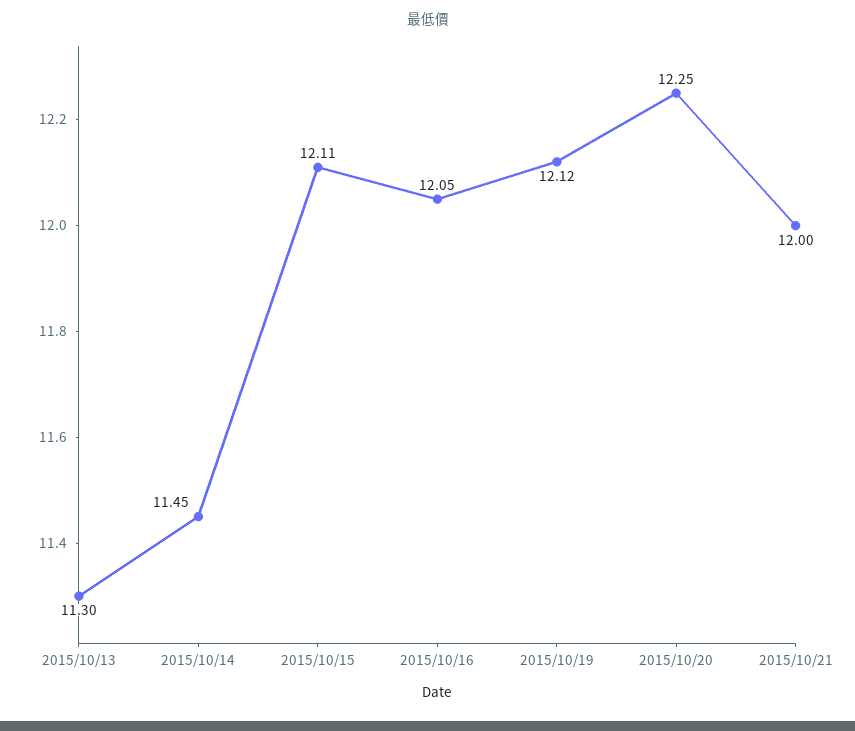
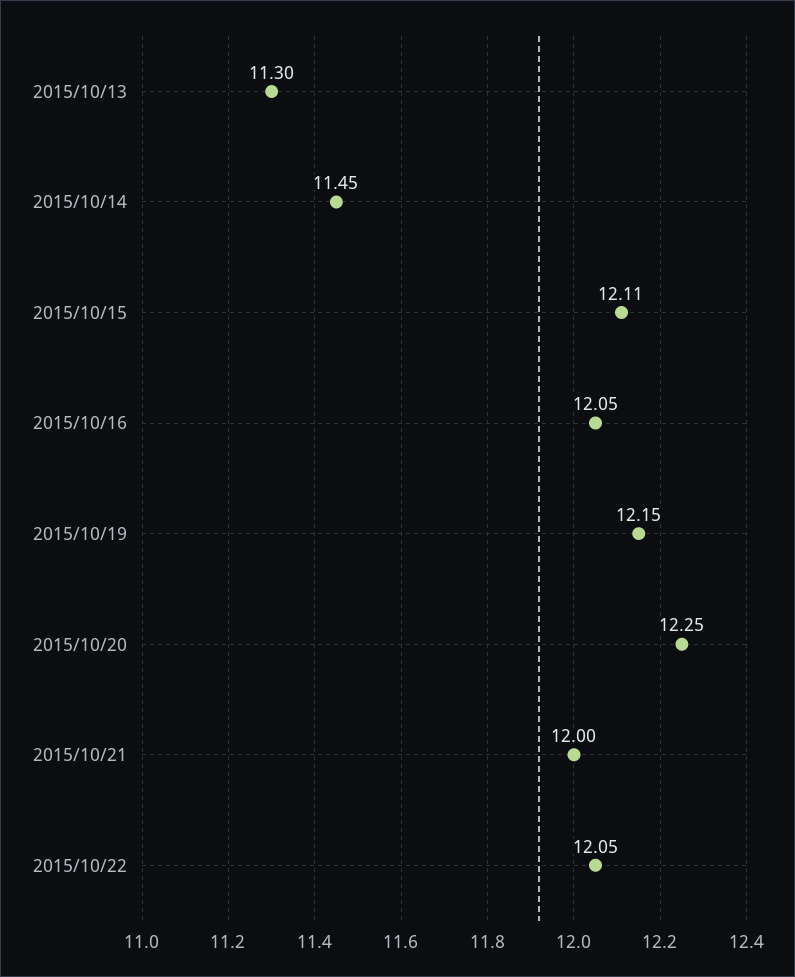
2015/10/19: 12.12 -> 12.15
2015/10/22: none -> 12.05

